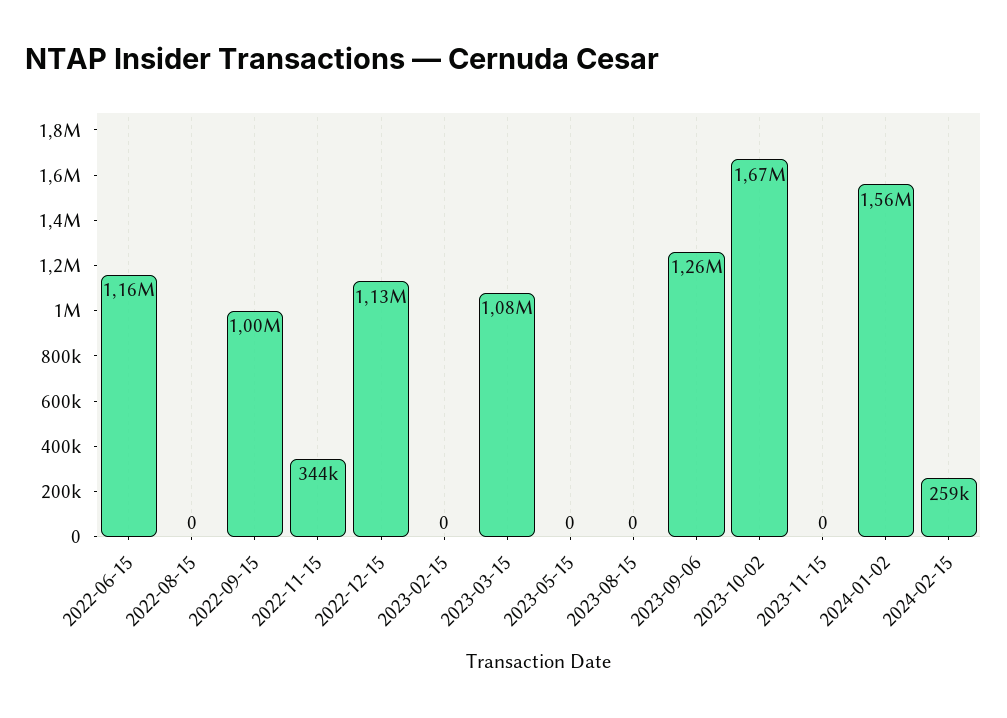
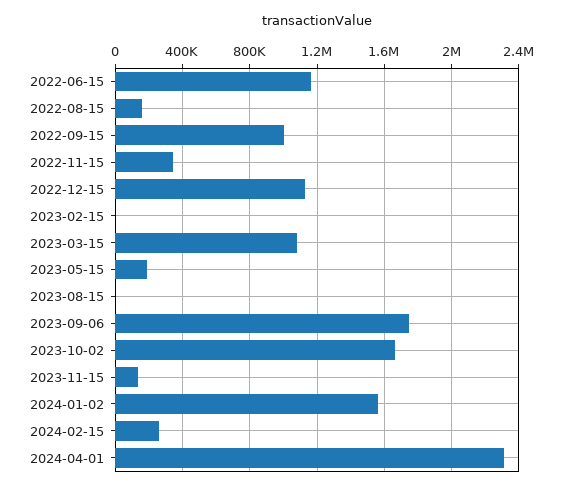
2022-08-15: 0 -> 150000
2023-05-15: 0 -> 200000
2023-09-06: 1260000 -> 1750000
2023-11-15: 0 -> 150000
2024-04-01: none -> 2300000

